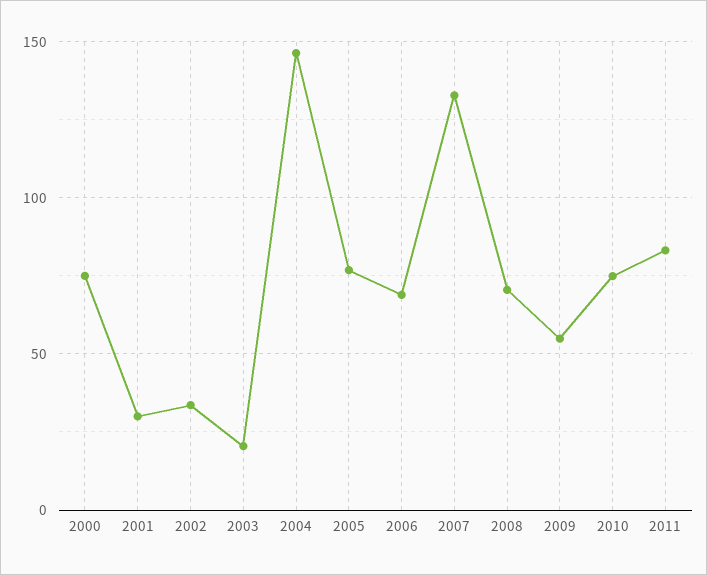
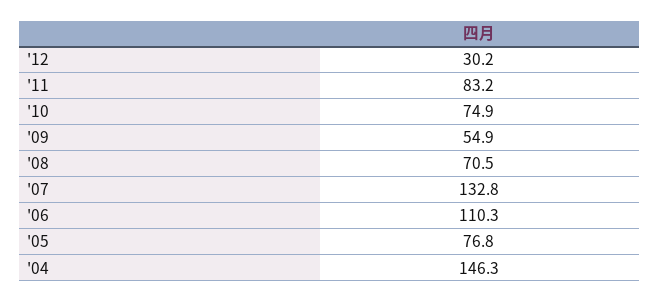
2000: 75 -> none
2001: 30 -> none
2002: 35 -> none
2003: 20 -> none
2006: 70 -> 110.3
'12: none -> 30.2

